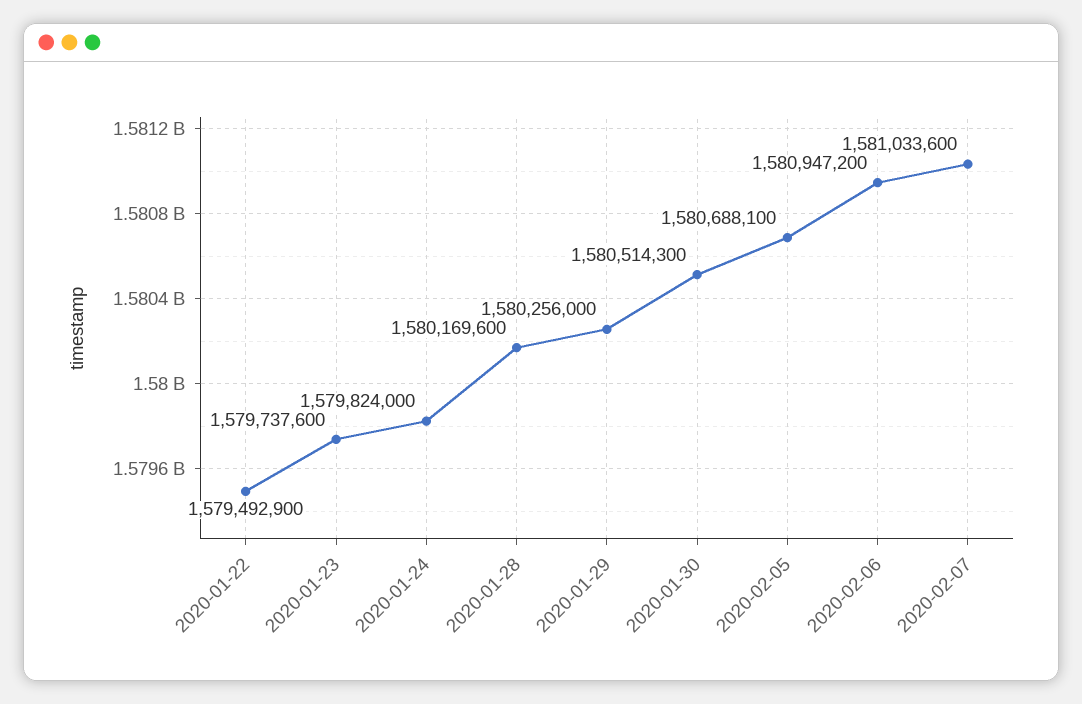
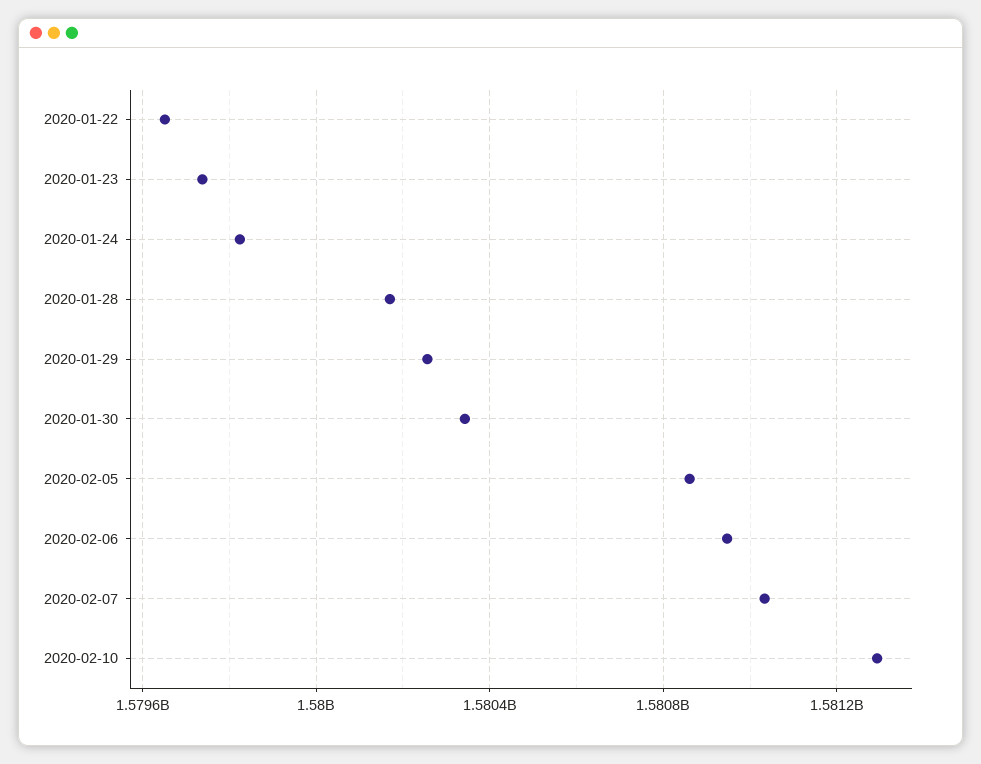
2020-01-22: 1579492900 -> 1579650000
2020-01-30: 1580514300 -> 1580350000
2020-02-05: 1580688100 -> 1580850000
2020-02-10: none -> 1581300000

